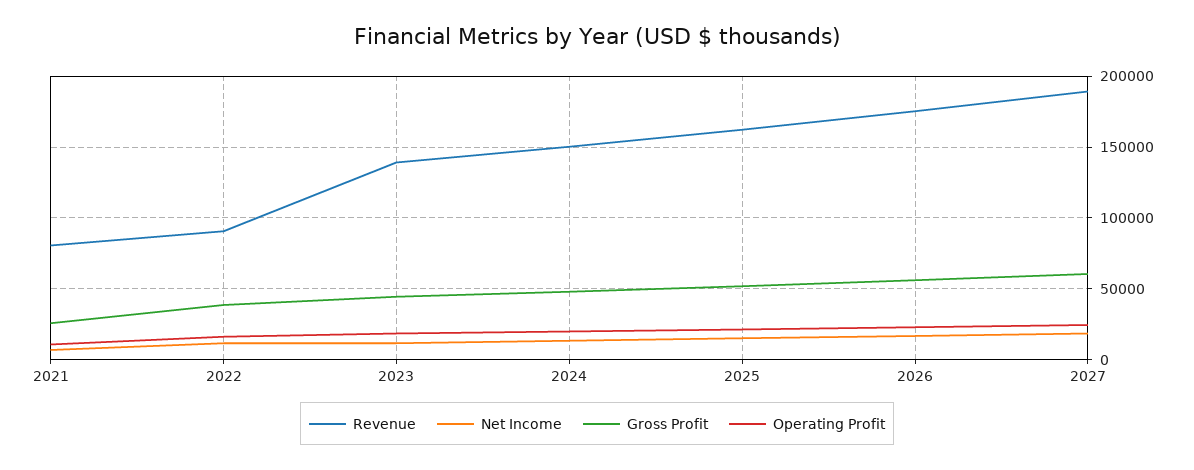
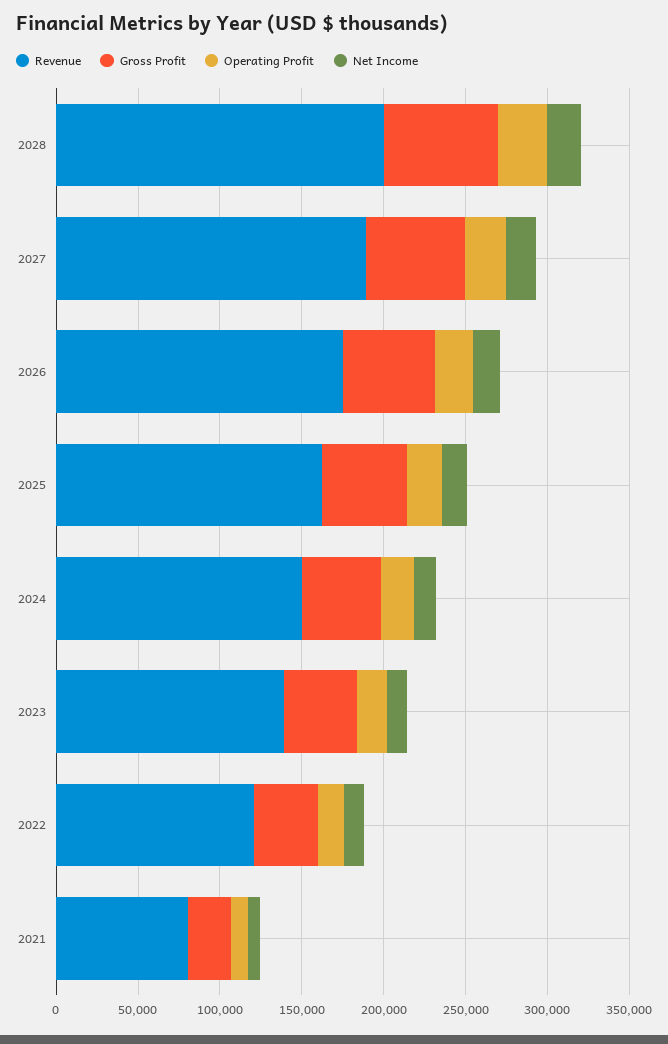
Revenue, 2022: 90000 -> 120000
Revenue, 2028: none -> 200000
Gross Profit, 2028: none -> 70000
Operating Profit, 2028: none -> 30000
Net Income, 2028: none -> 20000

